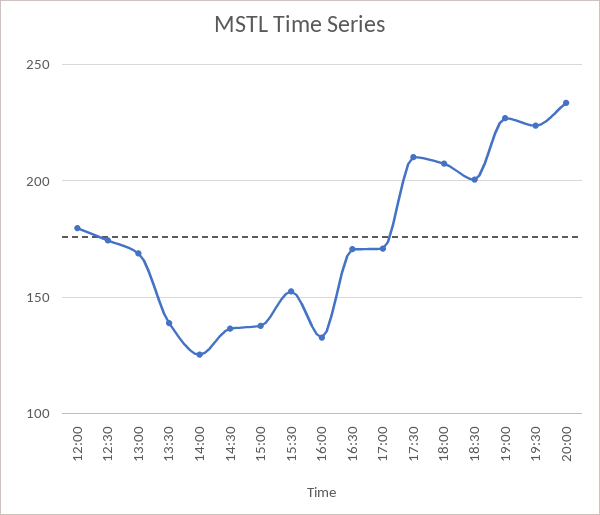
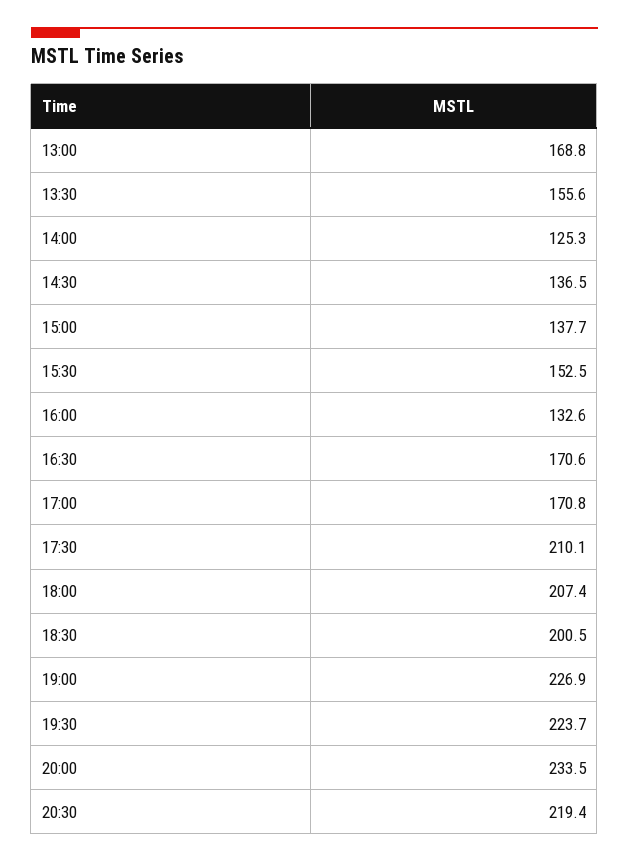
12:00: 180 -> none
12:30: 175 -> none
13:30: 140 -> 155.6
20:30: none -> 219.4

